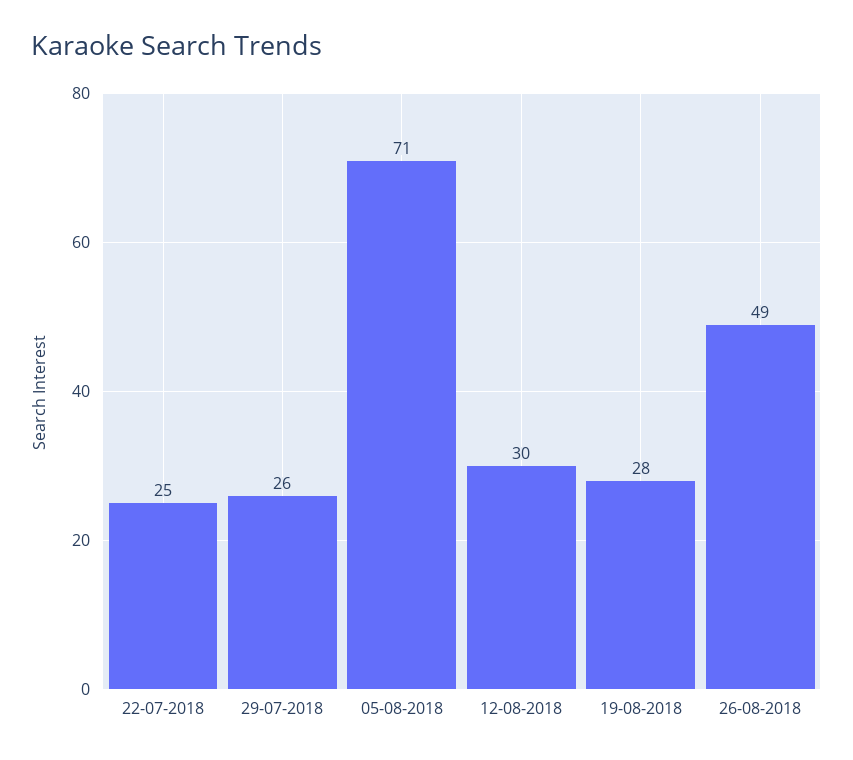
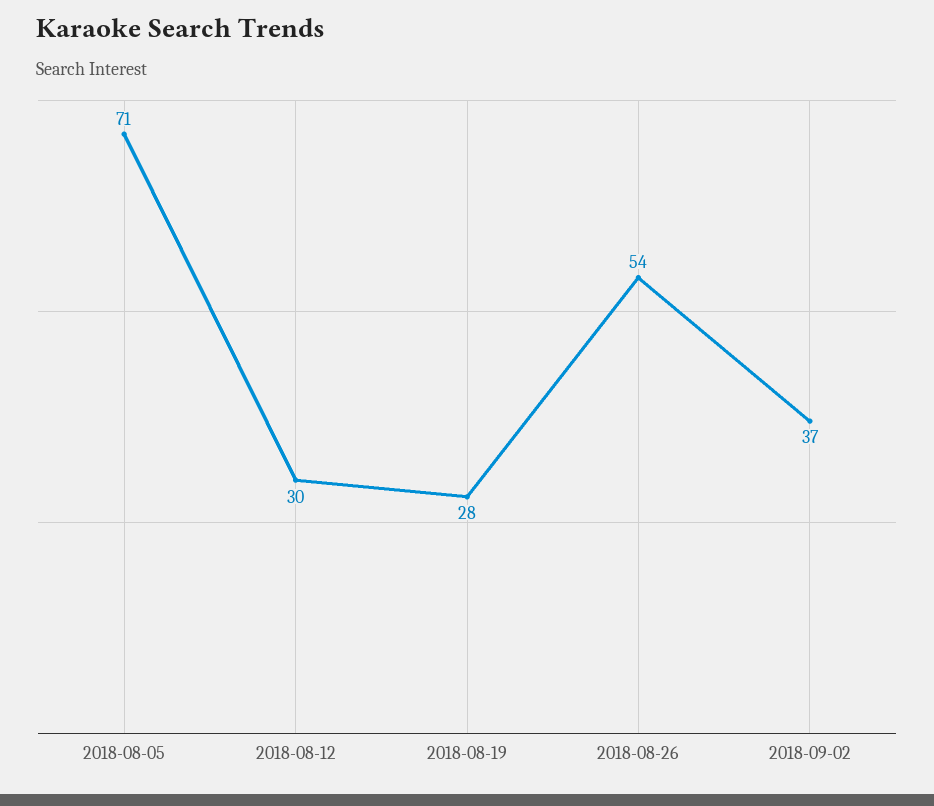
22-07-2018: 25 -> none
29-07-2018: 26 -> none
26-08-2018: 49 -> 54
2018-09-02: none -> 37

